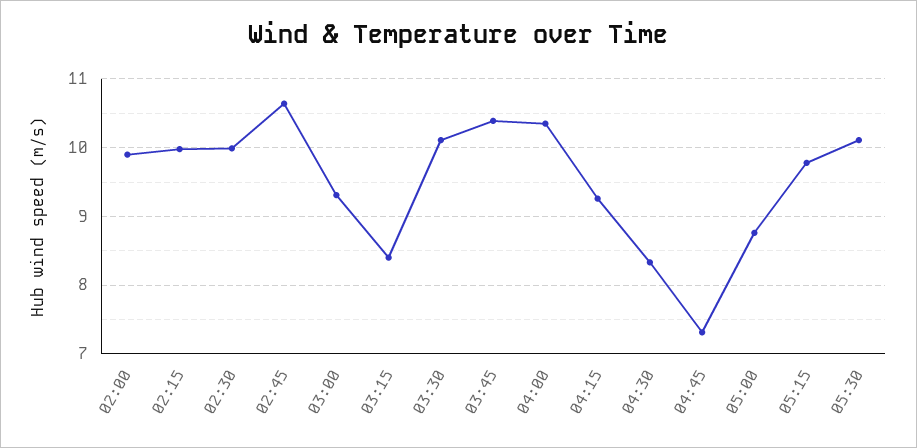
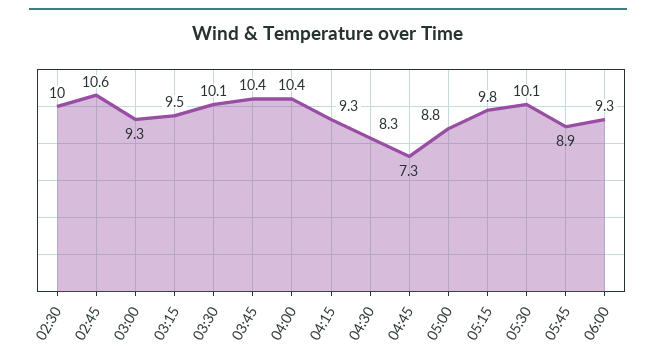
02:00: 9.9 -> none
02:15: 10 -> none
03:15: 8.4 -> 9.5
05:45: none -> 8.9
06:00: none -> 9.3

